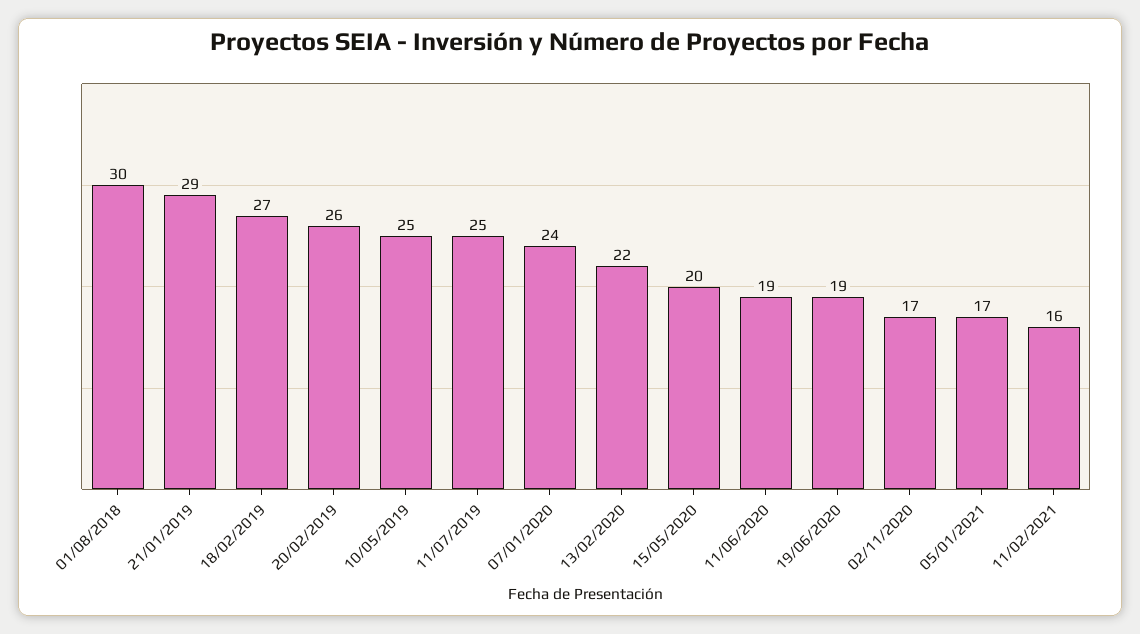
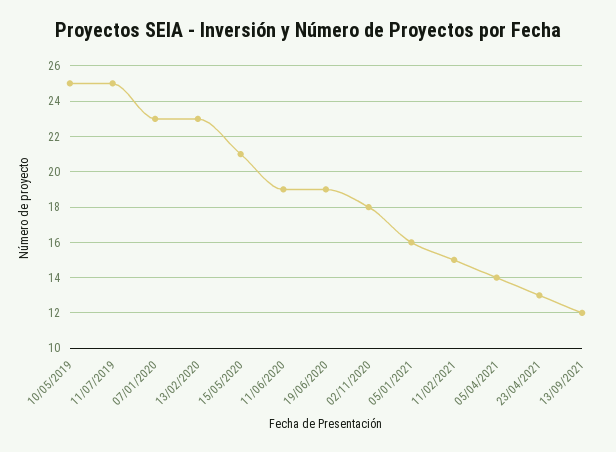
01/08/2018: 30 -> none
21/01/2019: 29 -> none
18/02/2019: 27 -> none
20/02/2019: 26 -> none
07/01/2020: 24 -> 23
13/02/2020: 22 -> 23
15/05/2020: 20 -> 21
02/11/2020: 17 -> 18
05/01/2021: 17 -> 16
11/02/2021: 16 -> 15
05/04/2021: none -> 14
23/04/2021: none -> 13
13/09/2021: none -> 12

